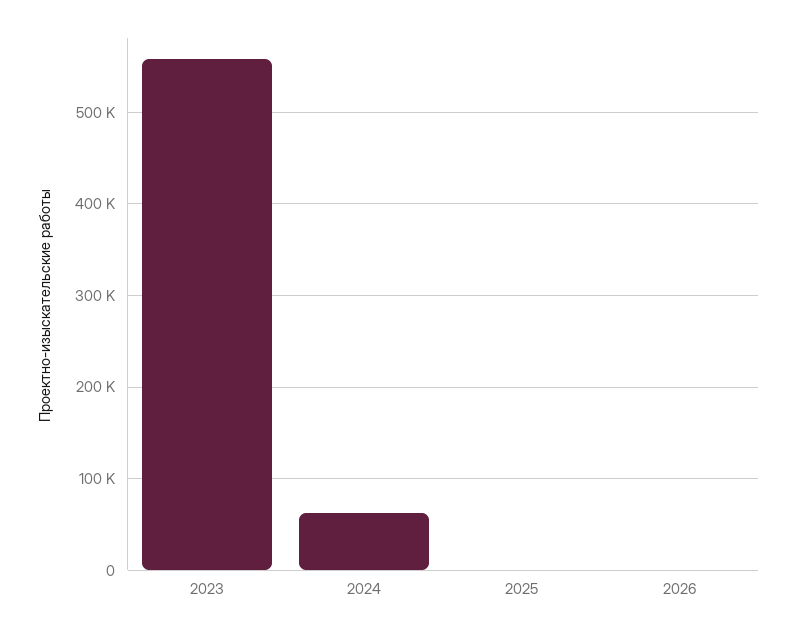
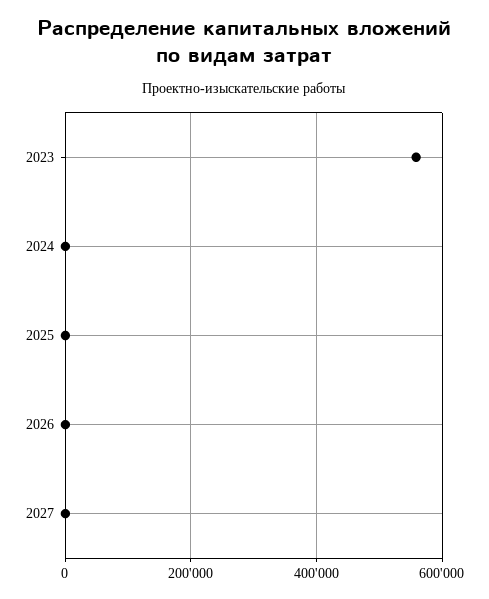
2024: 60000 -> 0
2027: none -> 0

